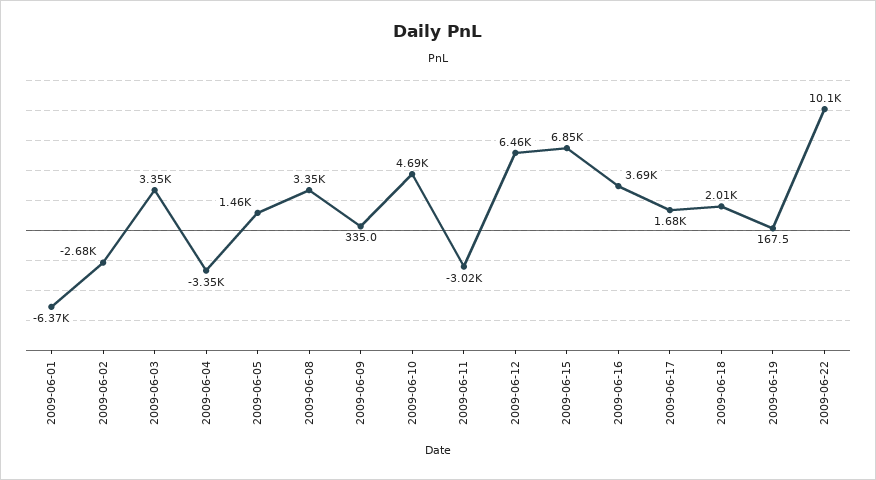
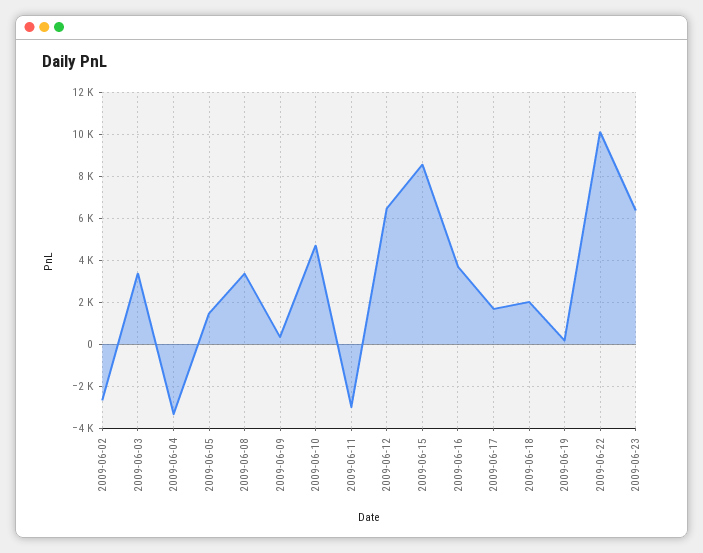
2009-06-01: -6370 -> none
2009-06-15: 6850 -> 8500
2009-06-23: none -> 6500

